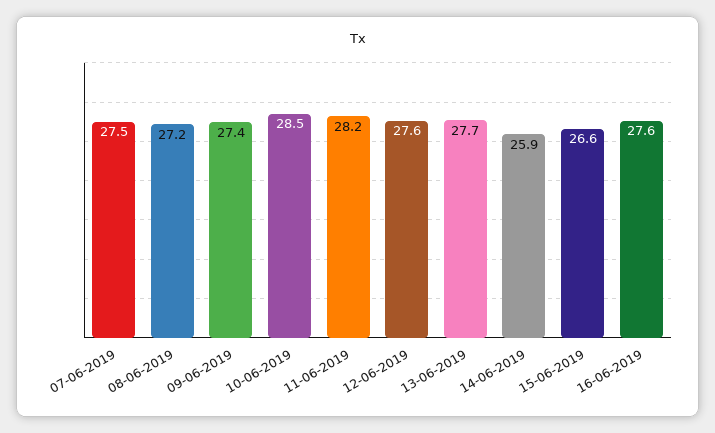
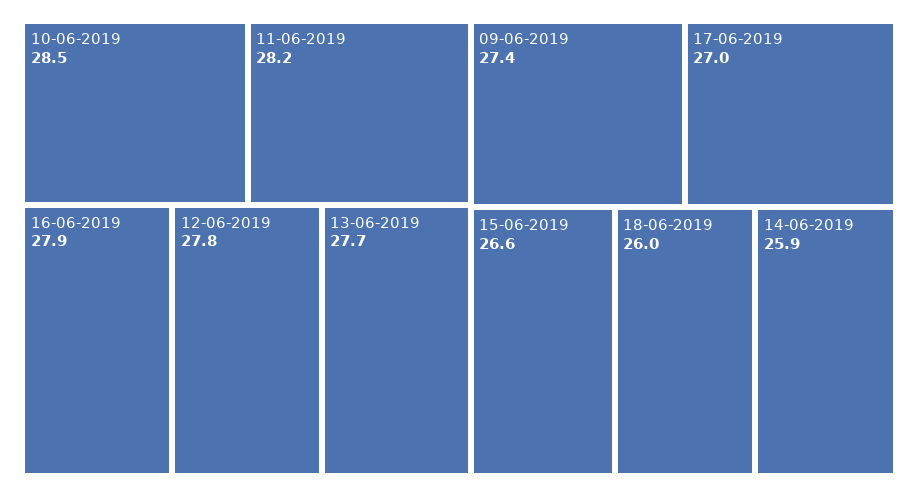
07-06-2019: 27.5 -> none
08-06-2019: 27.2 -> none
12-06-2019: 27.6 -> 27.8
16-06-2019: 27.6 -> 27.9
17-06-2019: none -> 27
18-06-2019: none -> 26

